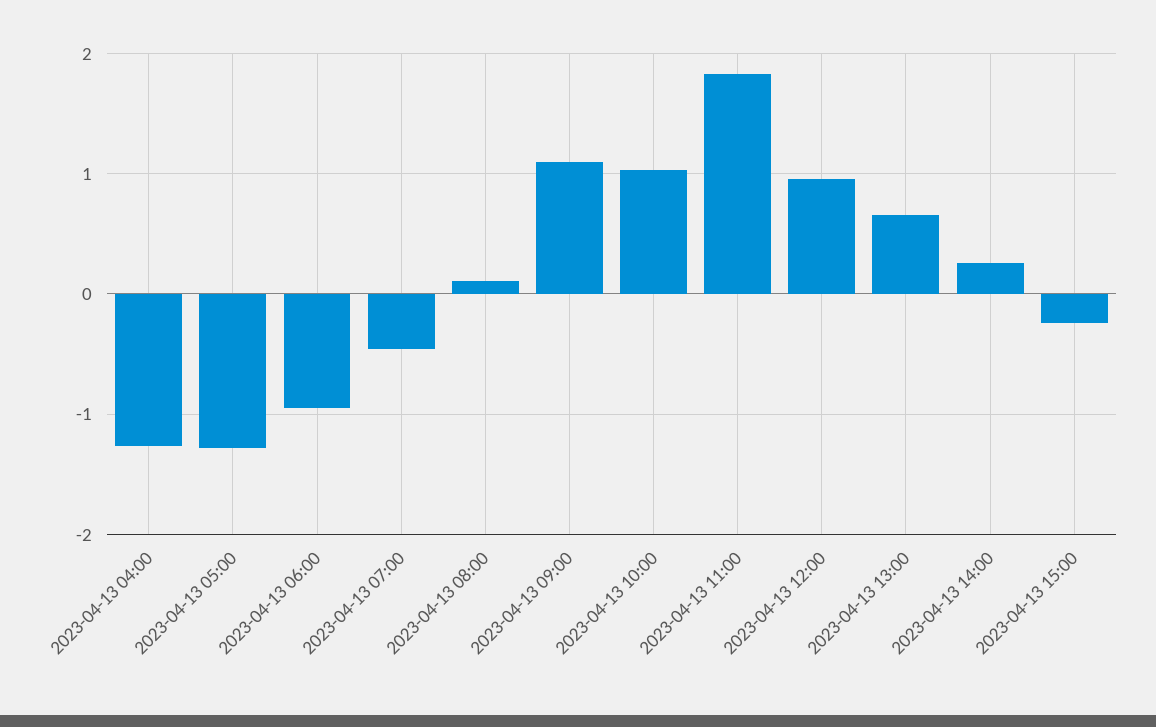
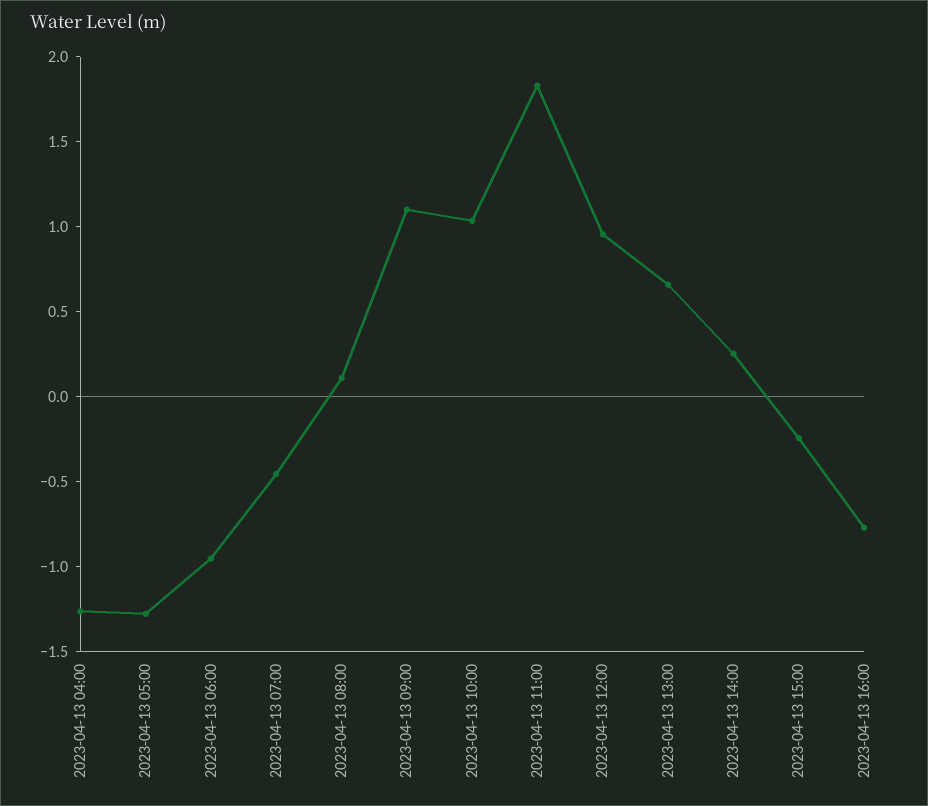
2023-04-13 16:00: none -> -0.8

